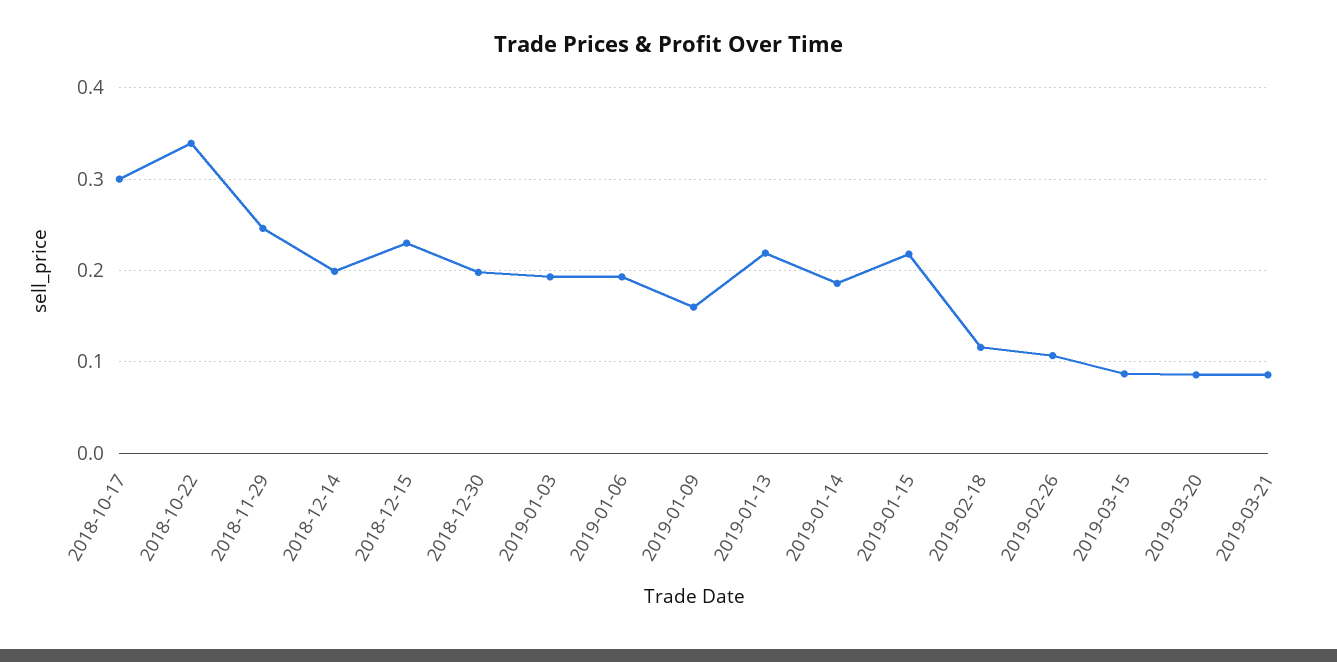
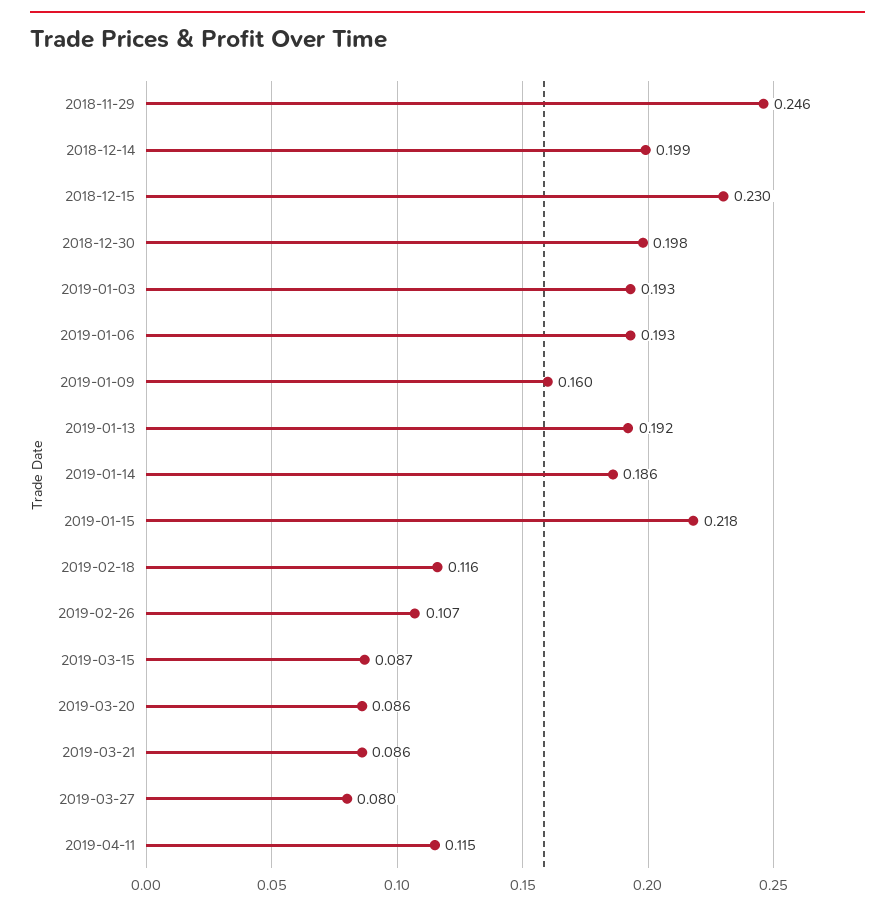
2018-10-17: 0.3 -> none
2018-10-22: 0.34 -> none
2019-01-13: 0.22 -> 0.192
2019-03-27: none -> 0.08
2019-04-11: none -> 0.115

